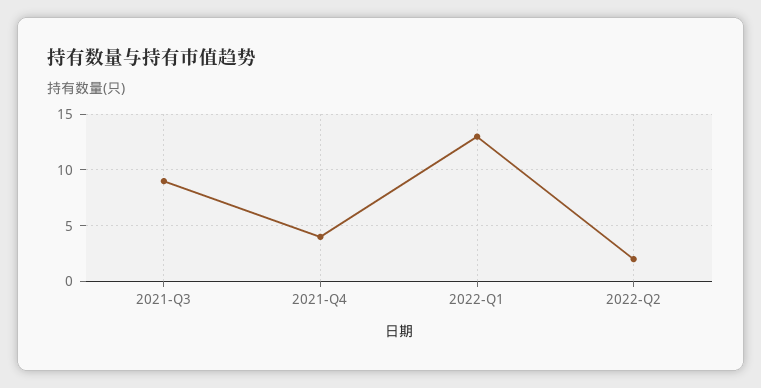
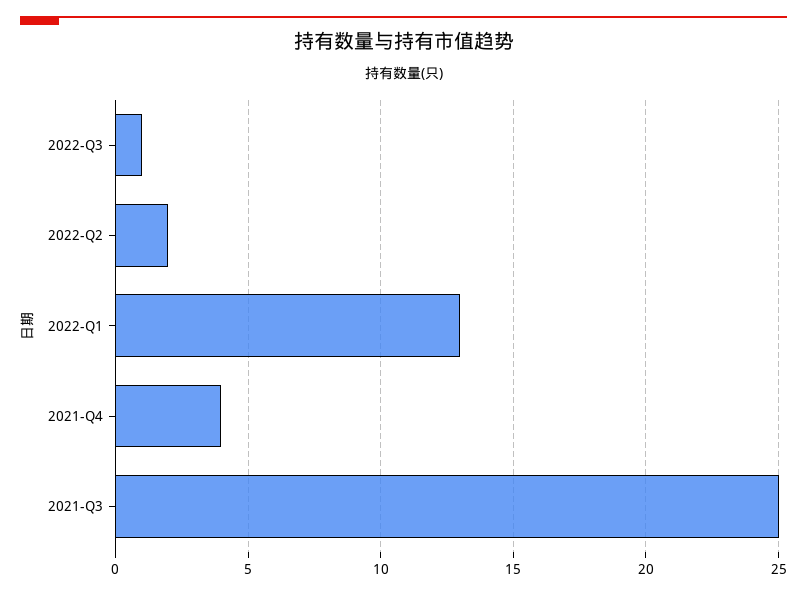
2021-Q3: 9 -> 25
2022-Q3: none -> 1

